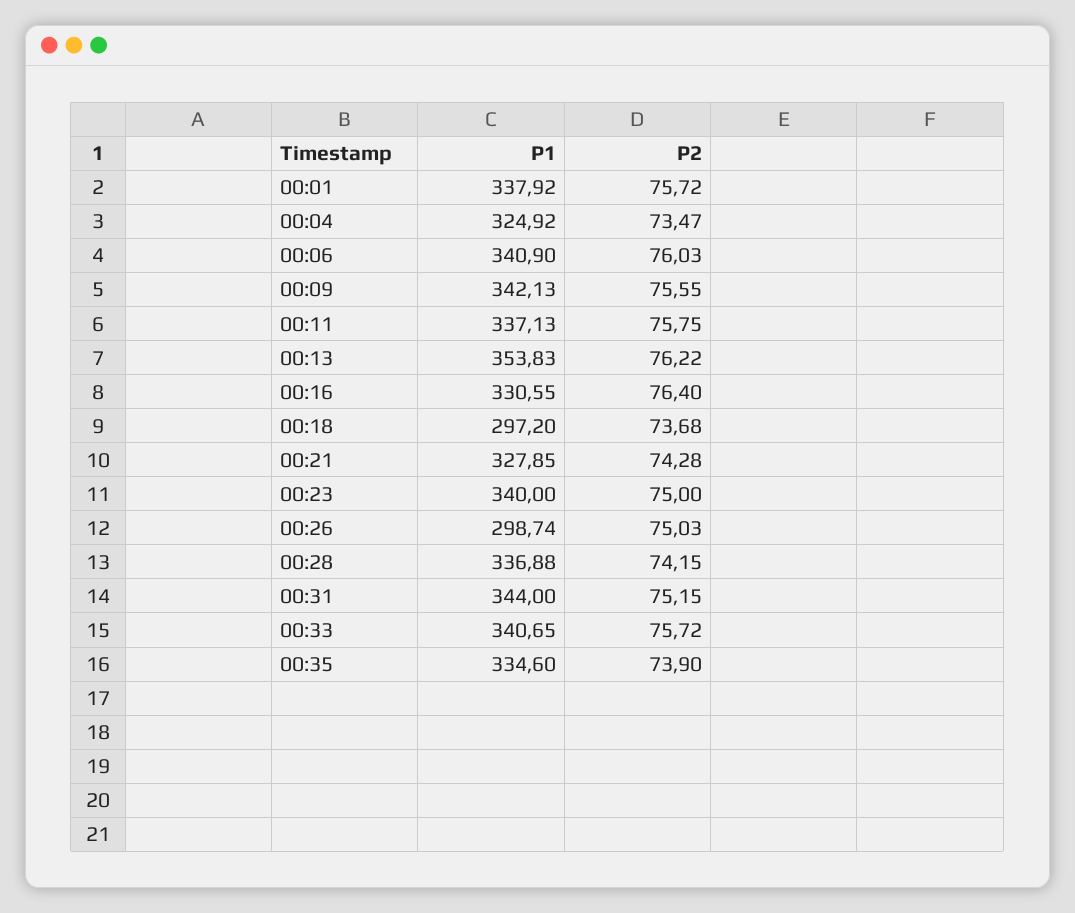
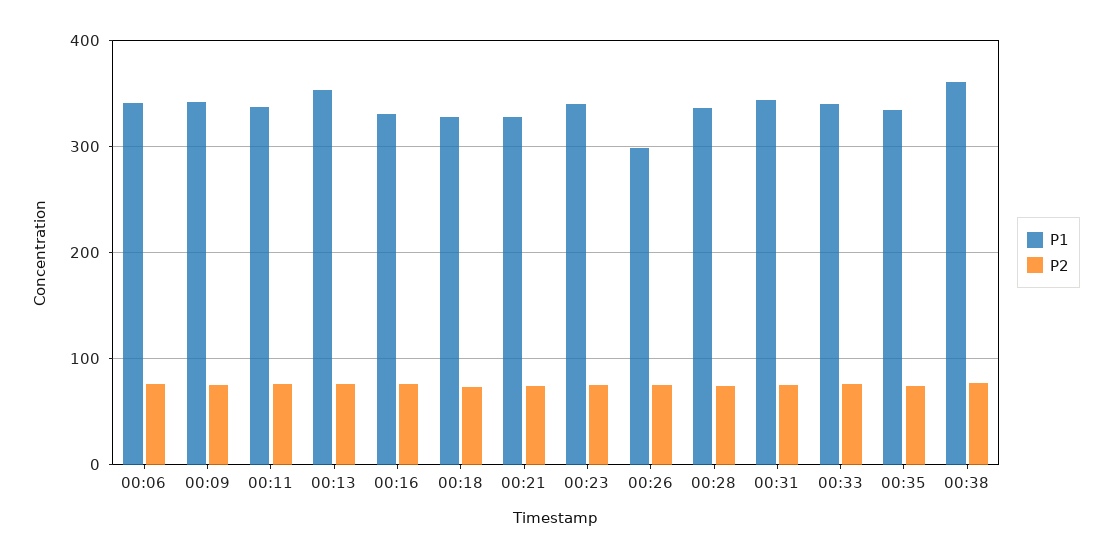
P1, 00:01: 337.92 -> none
P2, 00:01: 75.72 -> none
P1, 00:04: 324.92 -> none
P2, 00:04: 73.47 -> none
P1, 00:18: 297.2 -> 330
P1, 00:38: none -> 360
P2, 00:38: none -> 80

